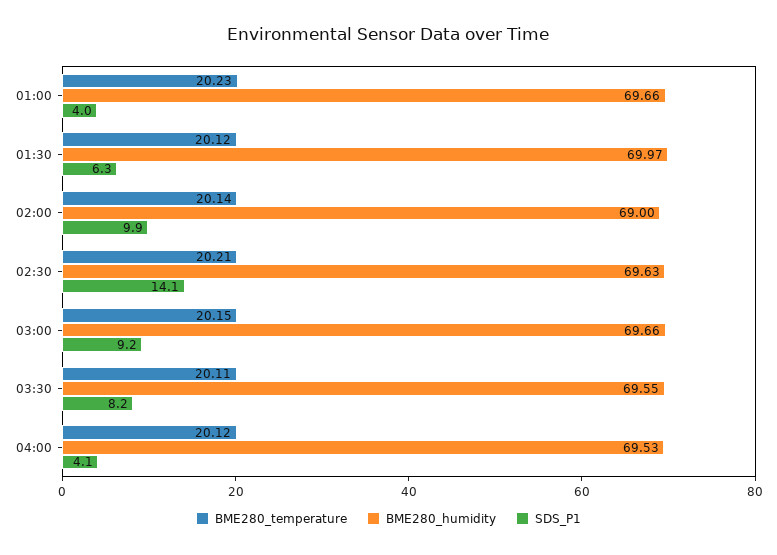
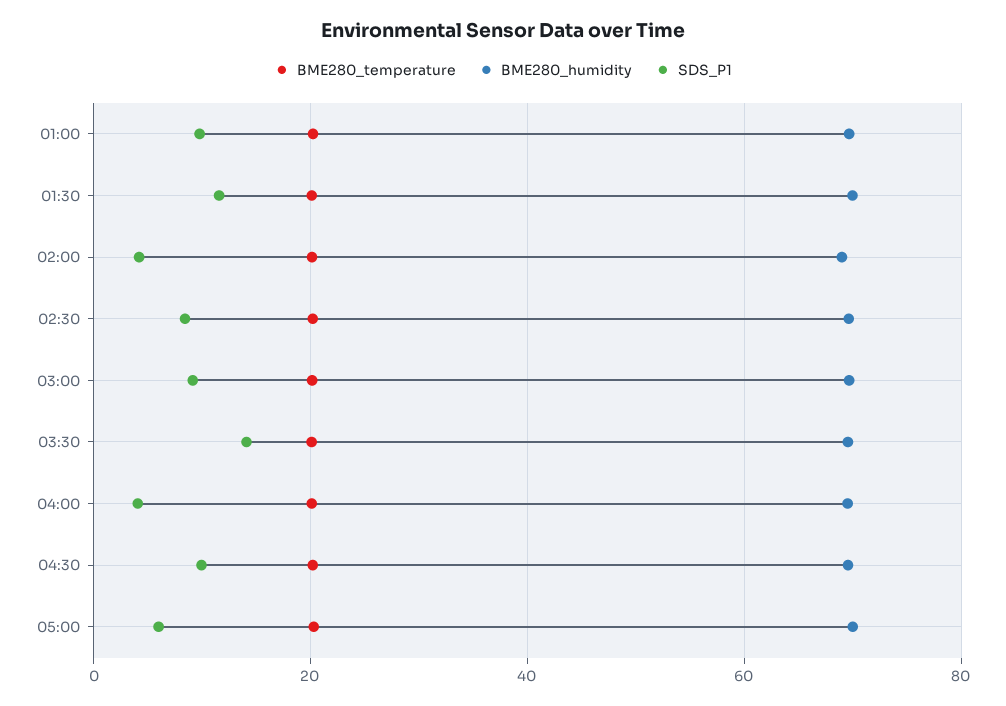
SDS_P1, 01:00: 4 -> 10
SDS_P1, 01:30: 6.3 -> 12
SDS_P1, 02:00: 9.9 -> 4
SDS_P1, 02:30: 14.1 -> 8
SDS_P1, 03:30: 8.2 -> 14
BME280_temperature, 04:30: none -> 20
BME280_humidity, 04:30: none -> 70
SDS_P1, 04:30: none -> 10
BME280_temperature, 05:00: none -> 20
BME280_humidity, 05:00: none -> 70
SDS_P1, 05:00: none -> 6

